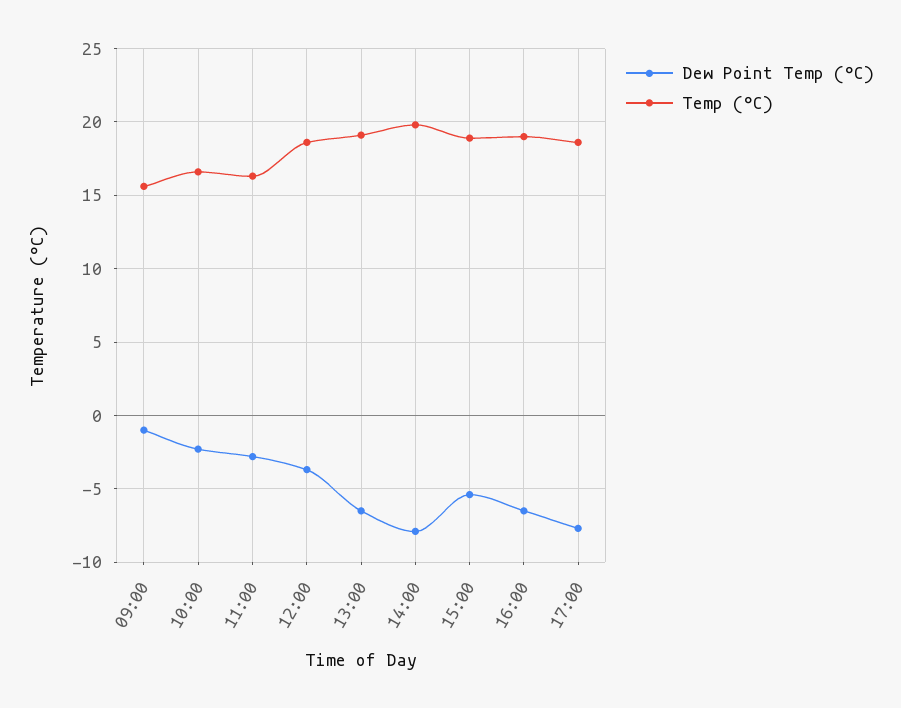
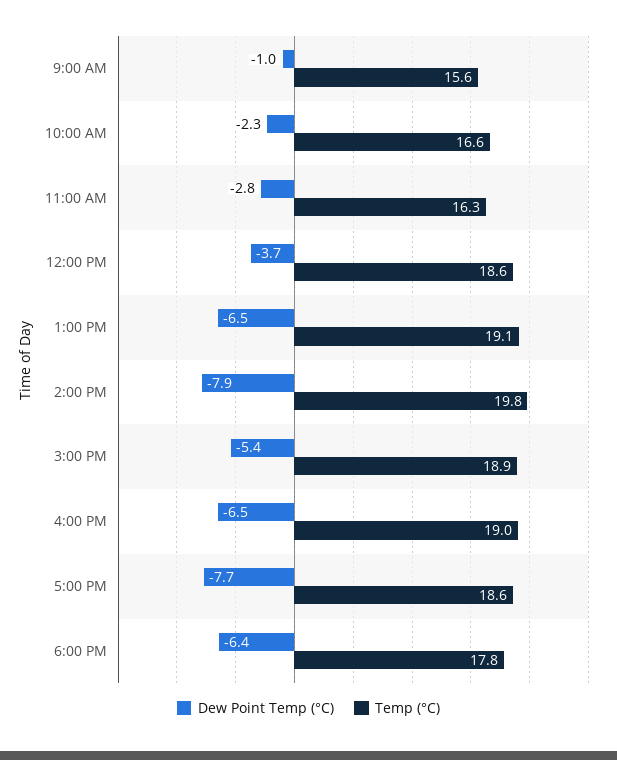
Dew Point Temp (°C), 6:00 PM: none -> -6.4
Temp (°C), 6:00 PM: none -> 17.8

